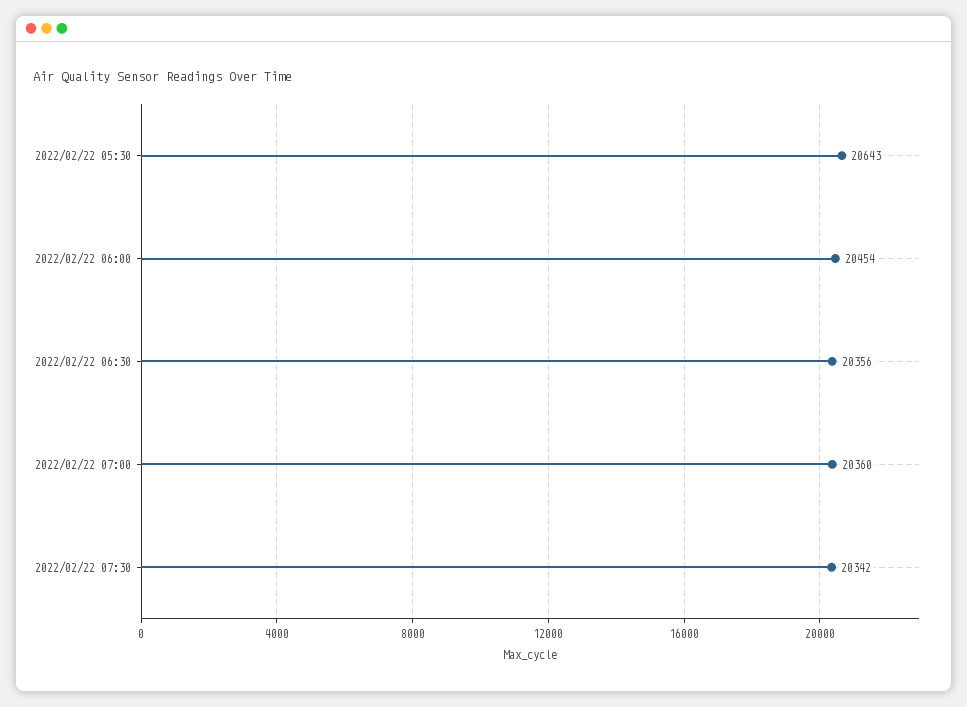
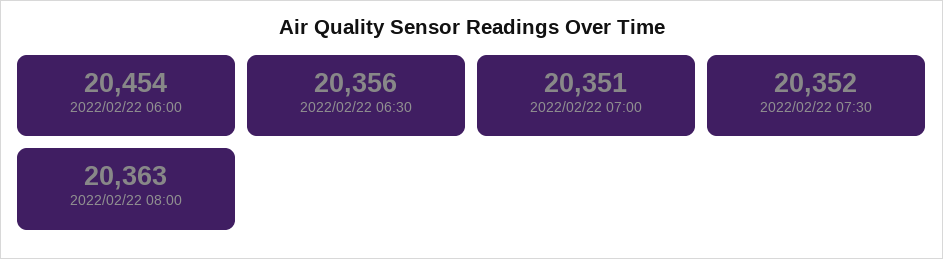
2022/02/22 05:30: 20643 -> none
2022/02/22 07:00: 20360 -> 20351
2022/02/22 07:30: 20342 -> 20352
2022/02/22 08:00: none -> 20363

